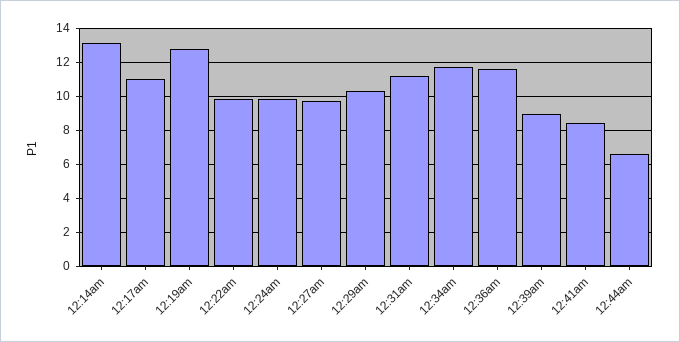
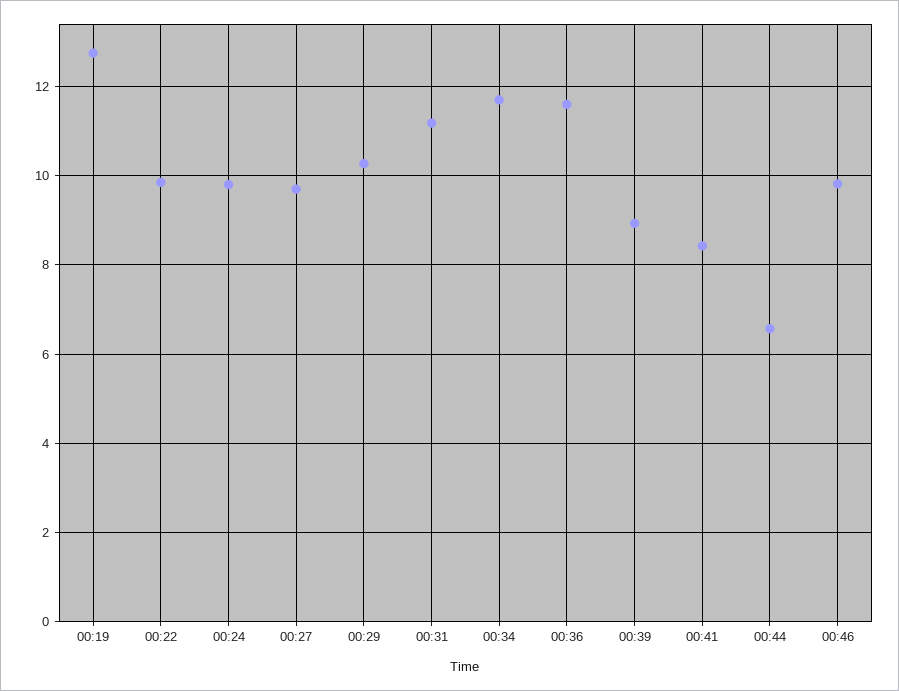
12:14am: 13 -> none
12:17am: 11 -> none
00:46: none -> 9.8

